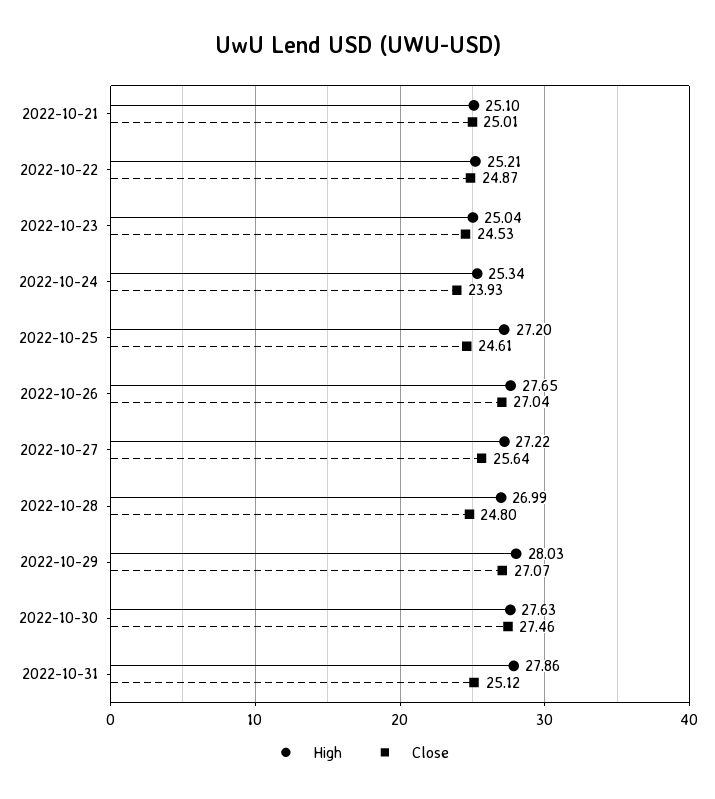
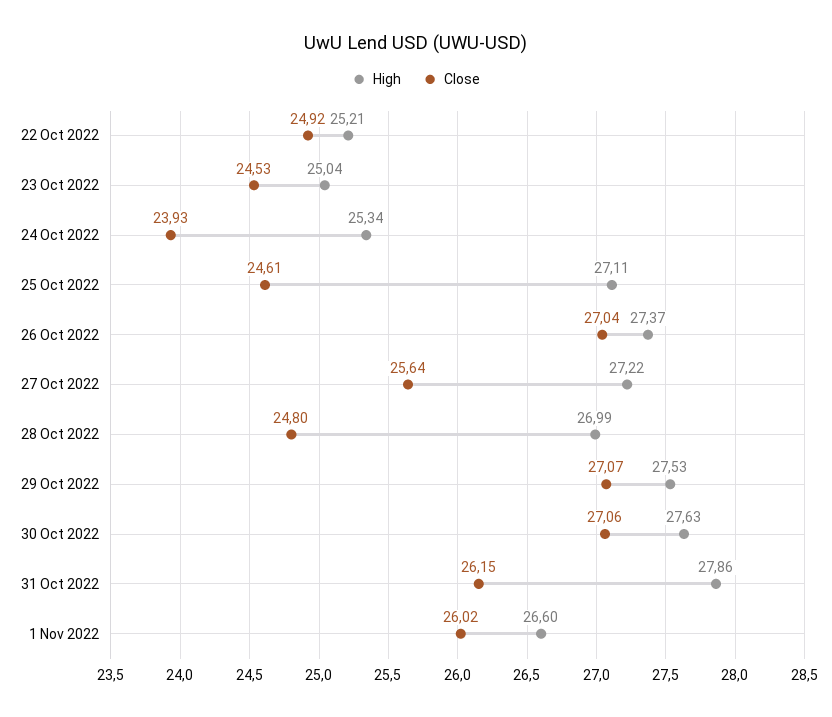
High, 2022-10-21: 25.1 -> none
Close, 2022-10-21: 25.01 -> none
Close, 2022-10-22: 24.87 -> 24.92
High, 2022-10-25: 27.2 -> 27.11
High, 2022-10-26: 27.65 -> 27.37
High, 2022-10-29: 28.03 -> 27.53
Close, 2022-10-30: 27.46 -> 27.06
Close, 2022-10-31: 25.12 -> 26.15
High, 1 Nov 2022: none -> 26.6
Close, 1 Nov 2022: none -> 26.02

